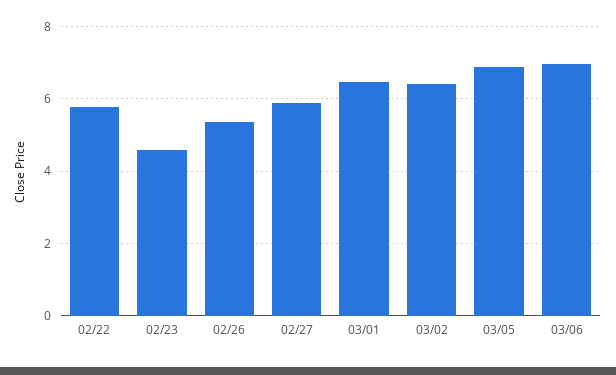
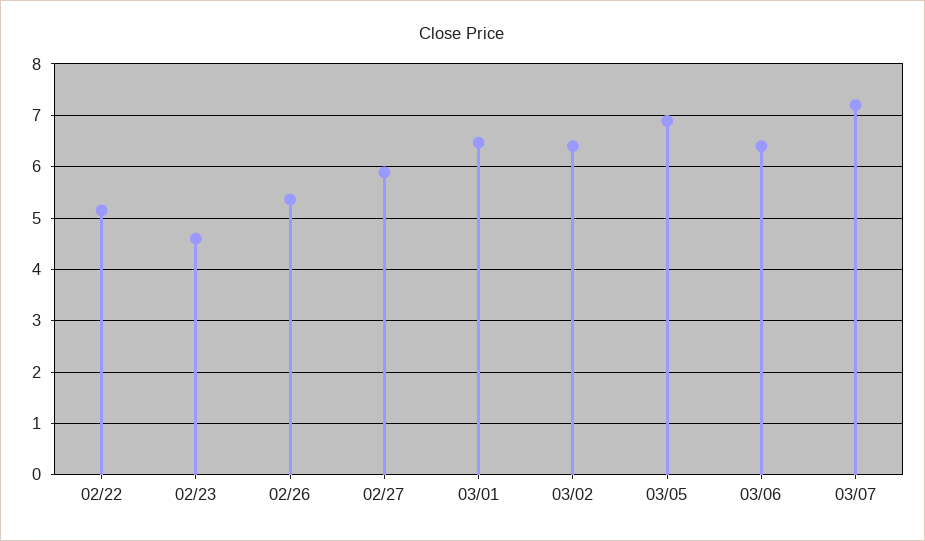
02/22: 5.8 -> 5.2
03/06: 7 -> 6.4
03/07: none -> 7.2

